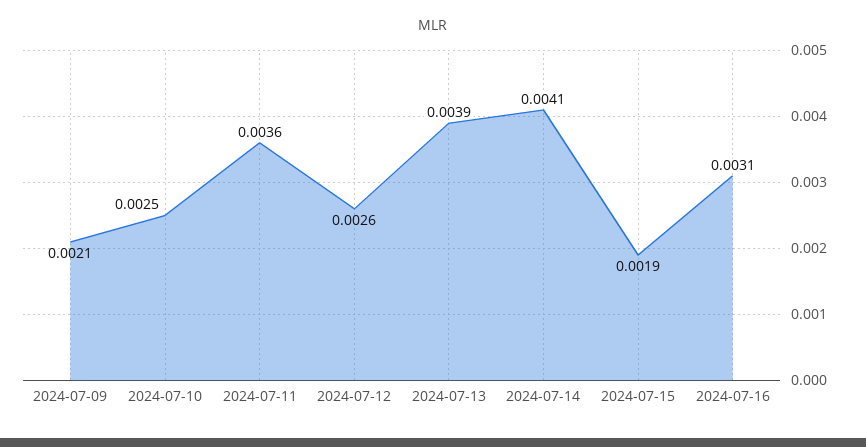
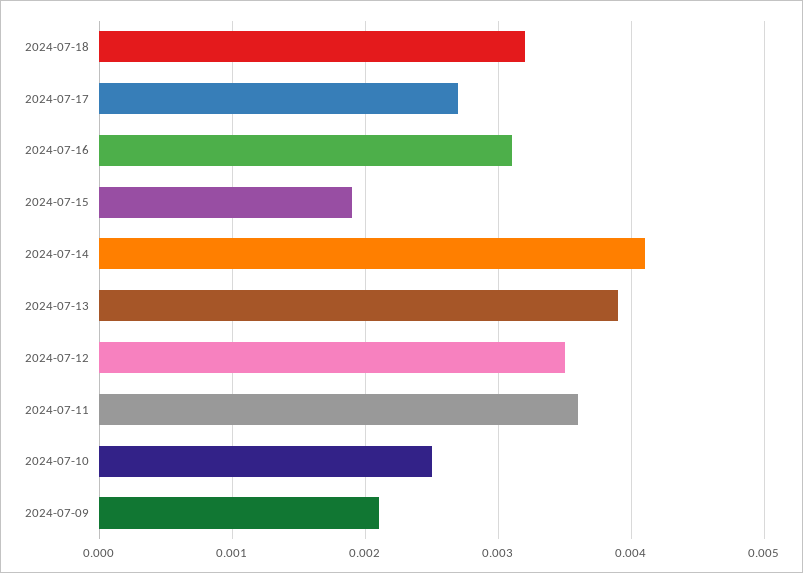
2024-07-12: 0.0026 -> 0.0035
2024-07-18: none -> 0.0032
2024-07-17: none -> 0.0027

